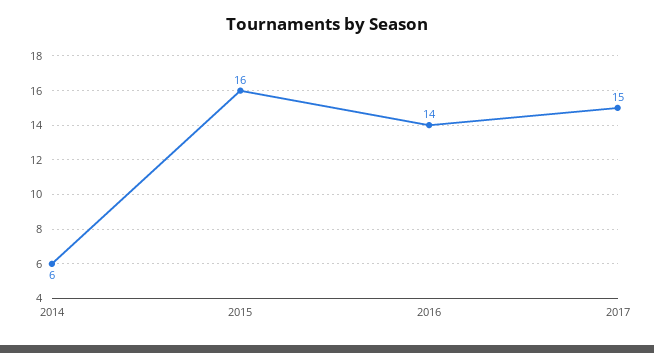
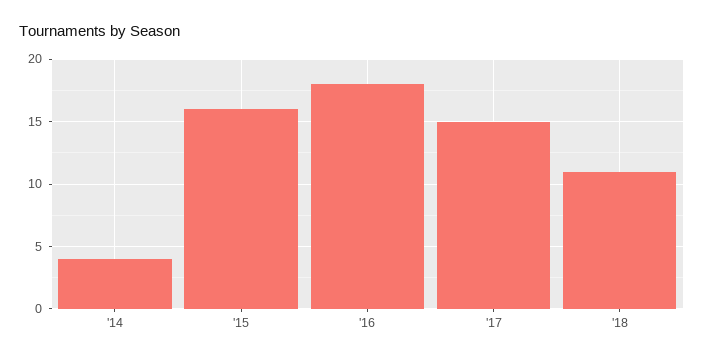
2014: 6 -> 4
2016: 14 -> 18
'18: none -> 11

